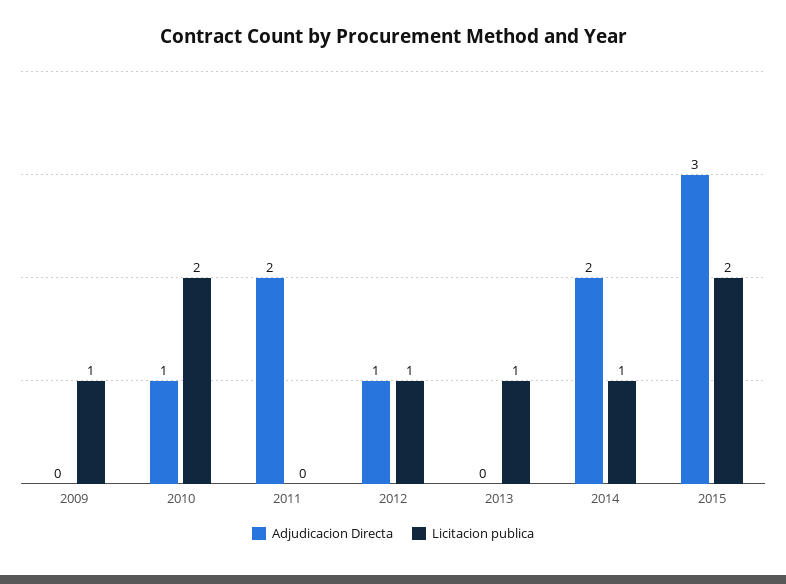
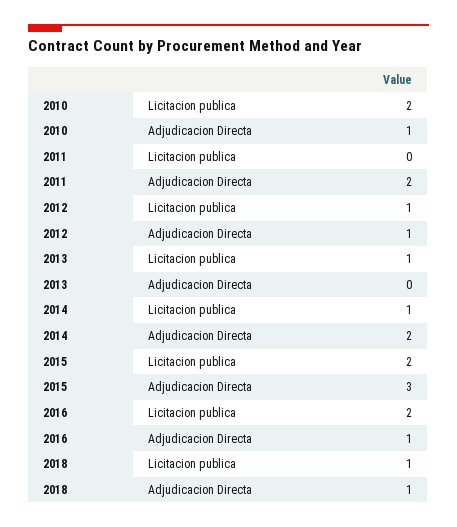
Adjudicacion Directa, 2009: 0 -> none
Licitacion publica, 2009: 1 -> none
Licitacion publica, 2016: none -> 2
Adjudicacion Directa, 2016: none -> 1
Licitacion publica, 2018: none -> 1
Adjudicacion Directa, 2018: none -> 1

